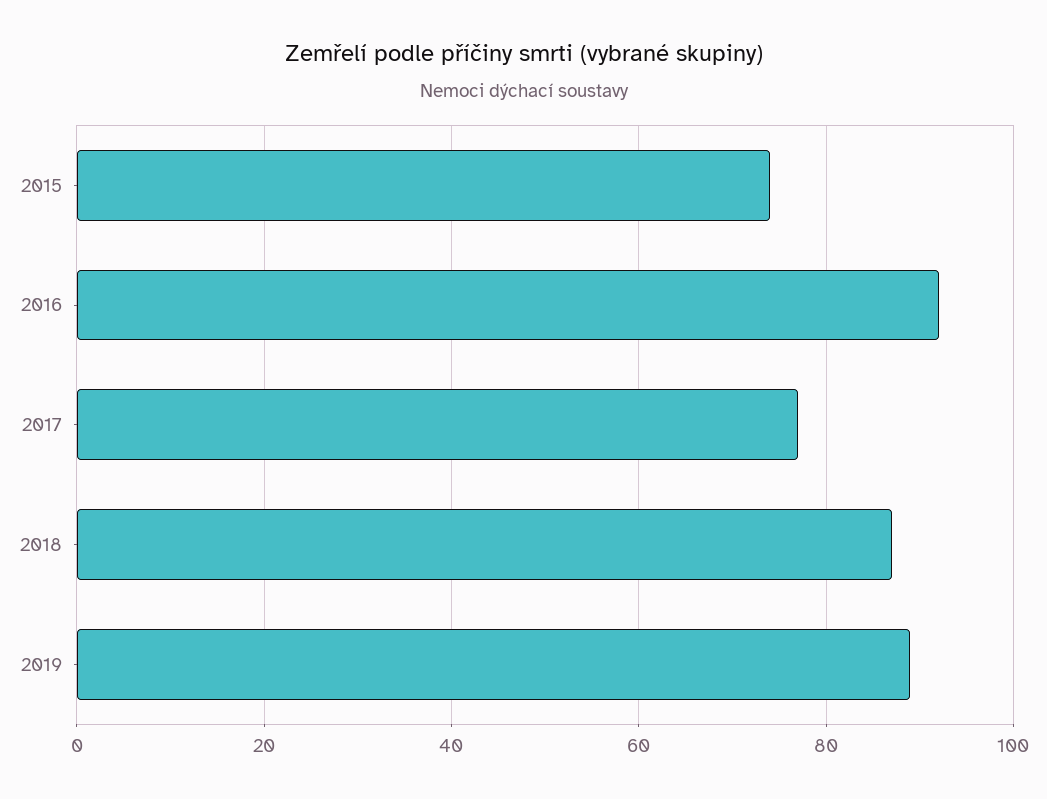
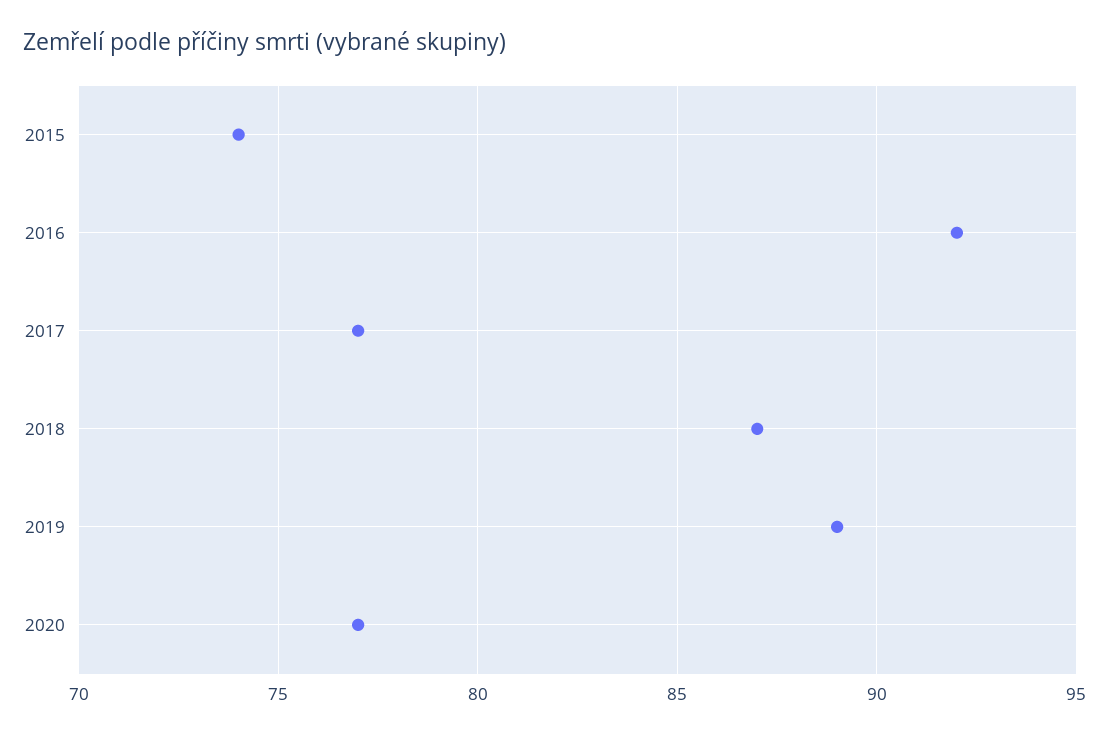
2020: none -> 77

